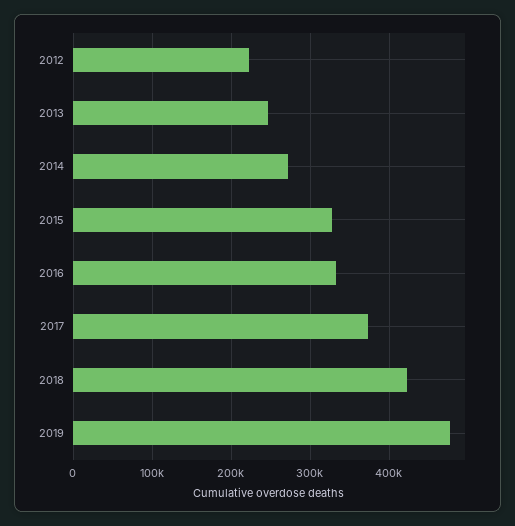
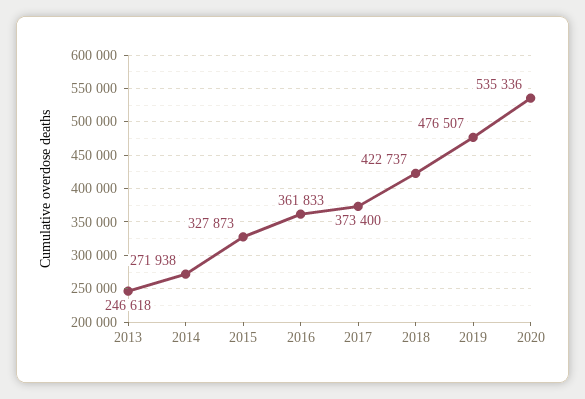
2012: 220000 -> none
2016: 330000 -> 361833
2020: none -> 535336

